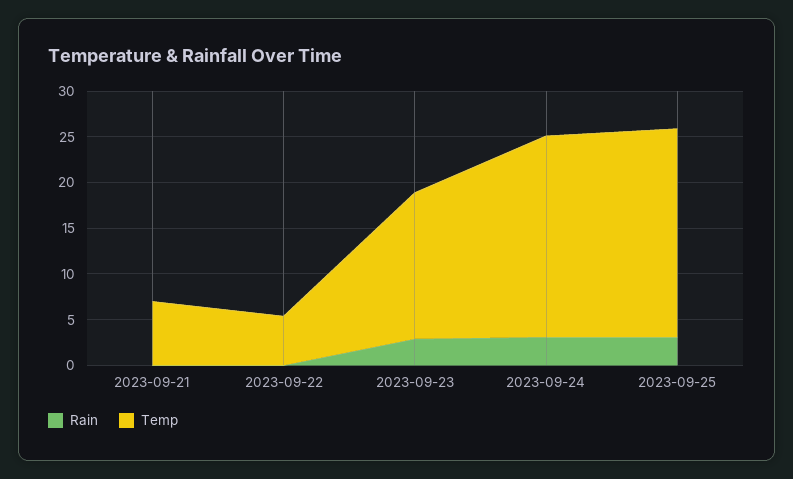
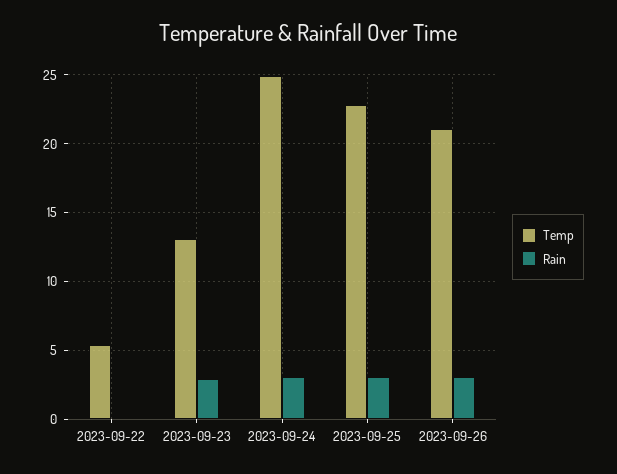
Rain, 2023-09-21: 0 -> none
Temp, 2023-09-21: 7 -> none
Temp, 2023-09-23: 16 -> 13
Temp, 2023-09-24: 22 -> 25
Temp, 2023-09-26: none -> 21
Rain, 2023-09-26: none -> 3

